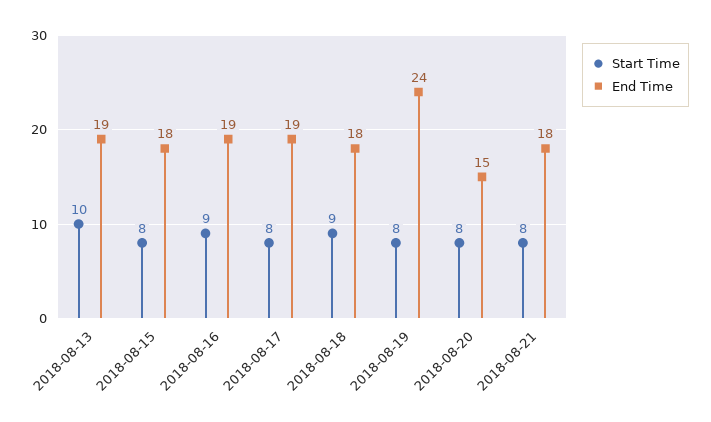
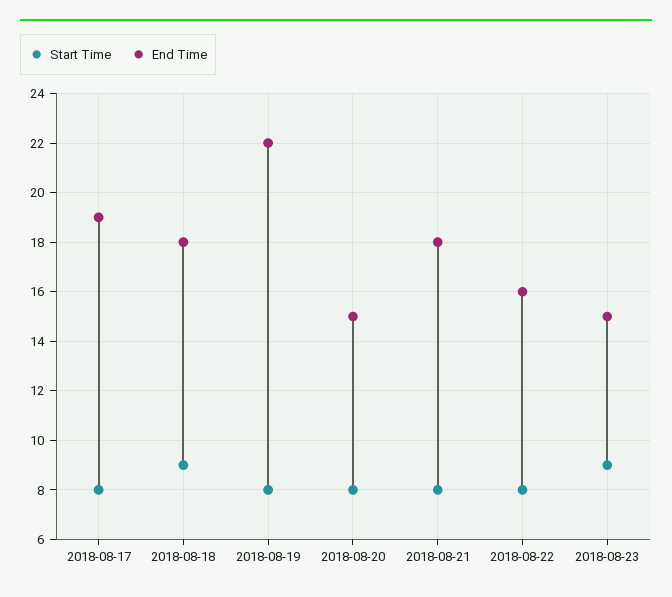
Start Time, 2018-08-13: 10 -> none
End Time, 2018-08-13: 19 -> none
Start Time, 2018-08-15: 8 -> none
End Time, 2018-08-15: 18 -> none
Start Time, 2018-08-16: 9 -> none
End Time, 2018-08-16: 19 -> none
End Time, 2018-08-19: 24 -> 22
Start Time, 2018-08-22: none -> 8
End Time, 2018-08-22: none -> 16
Start Time, 2018-08-23: none -> 9
End Time, 2018-08-23: none -> 15

